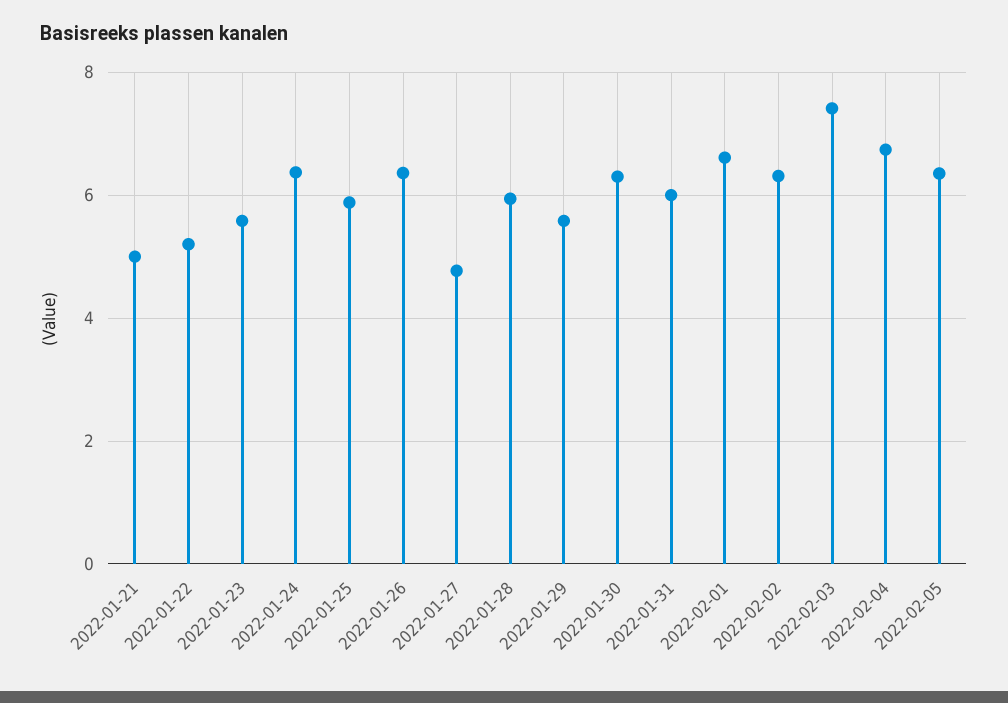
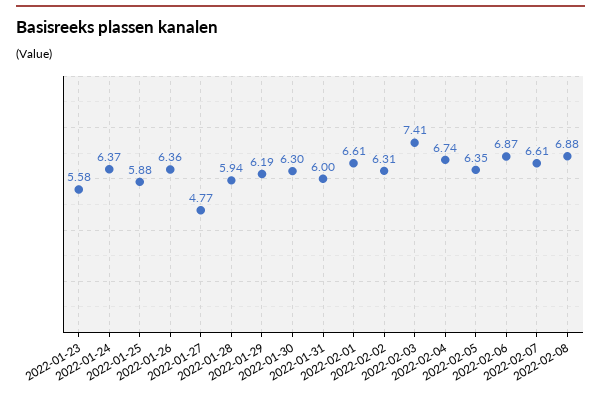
2022-01-21: 5 -> none
2022-01-22: 5.2 -> none
2022-01-29: 5.6 -> 6.19
2022-02-06: none -> 6.87
2022-02-07: none -> 6.61
2022-02-08: none -> 6.88

